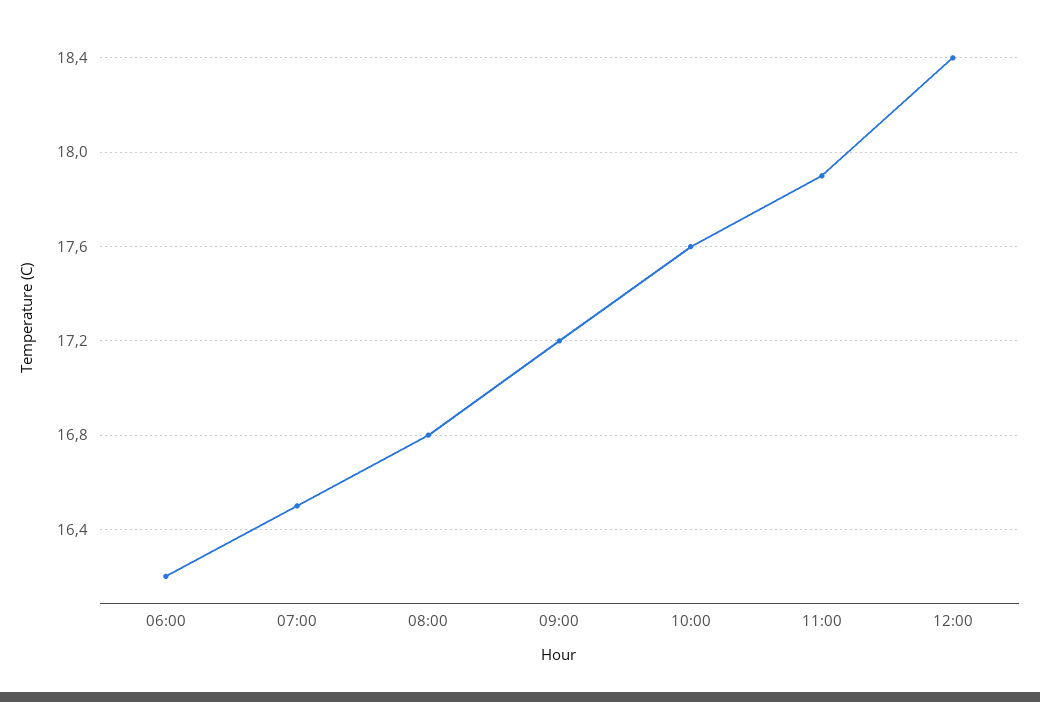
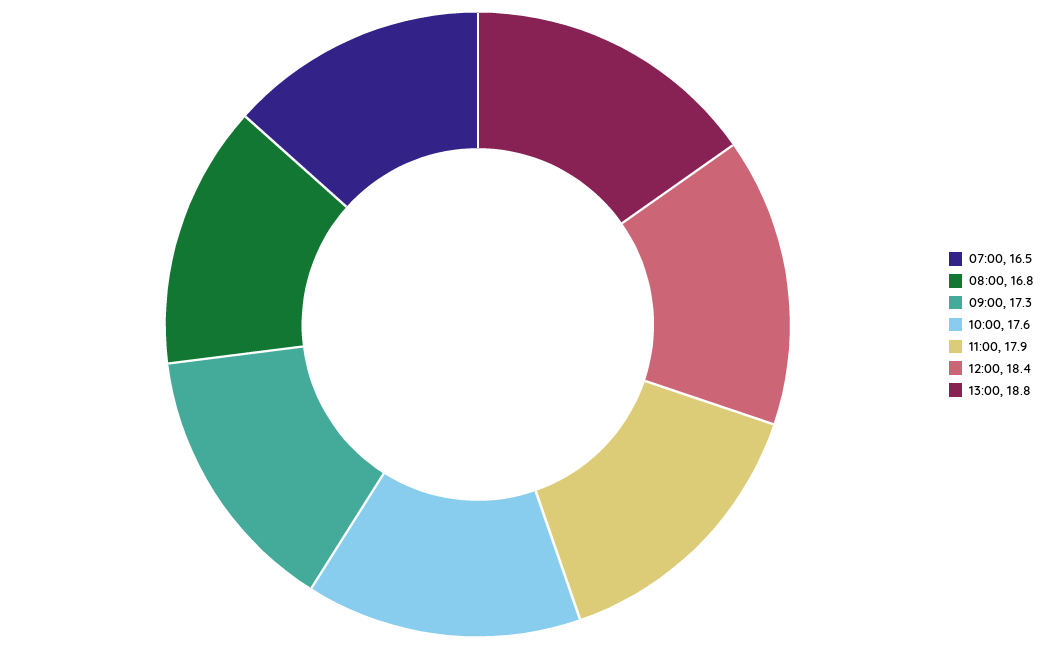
06:00: 16.2 -> none
09:00: 17.2 -> 17.3
13:00: none -> 18.8

